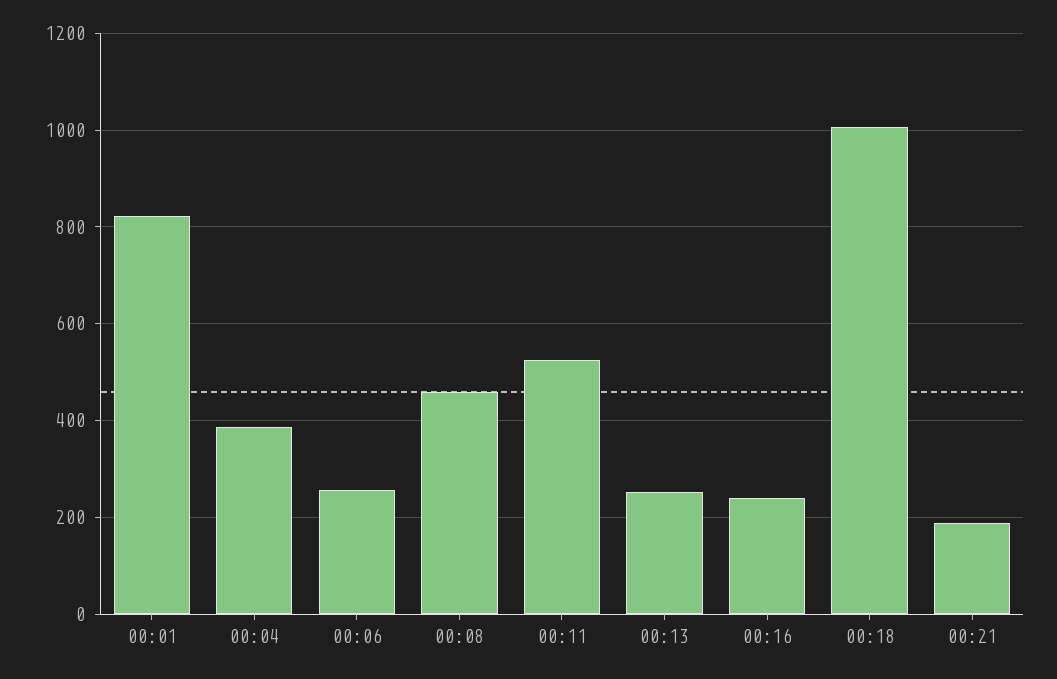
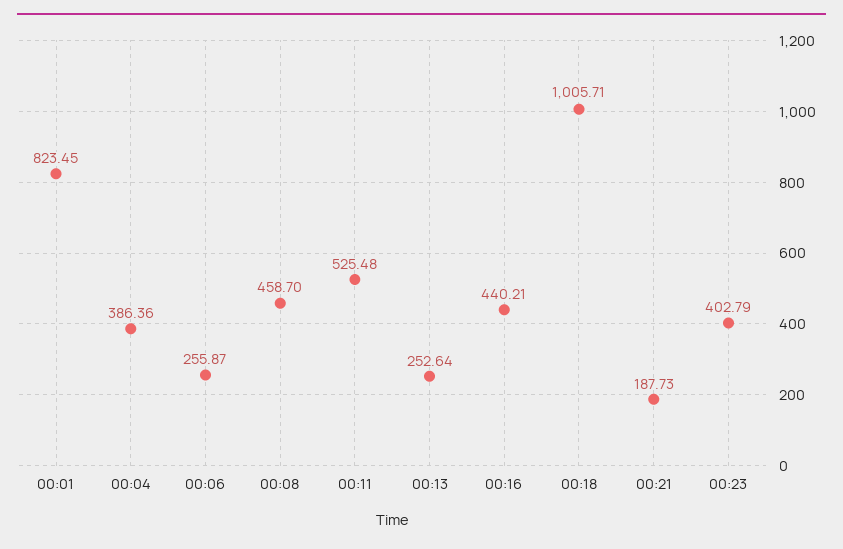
00:16: 240 -> 440.21
00:23: none -> 402.79

